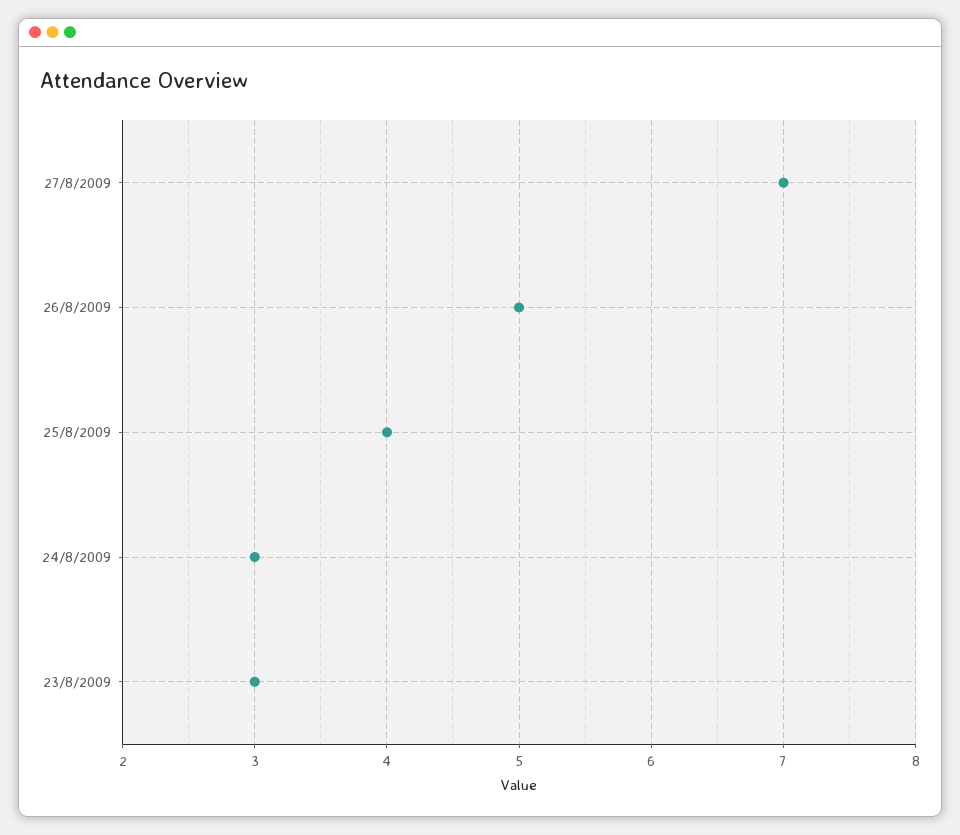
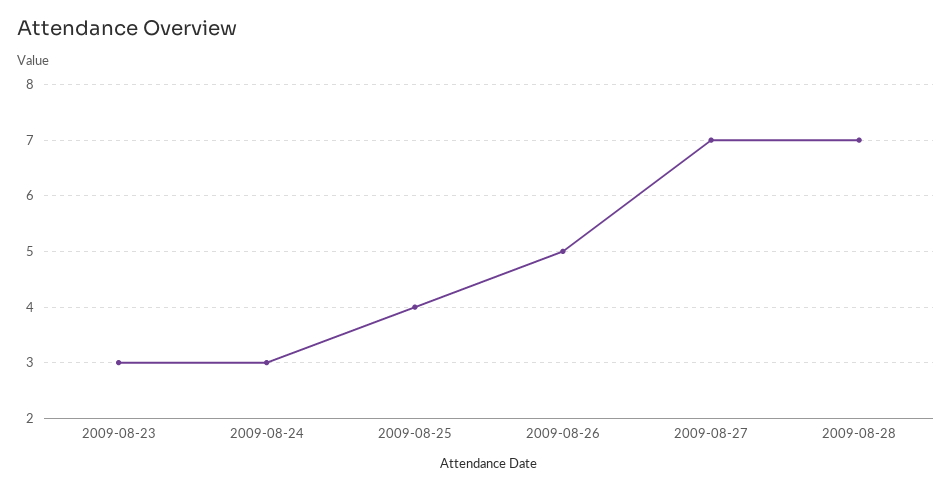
2009-08-28: none -> 7

